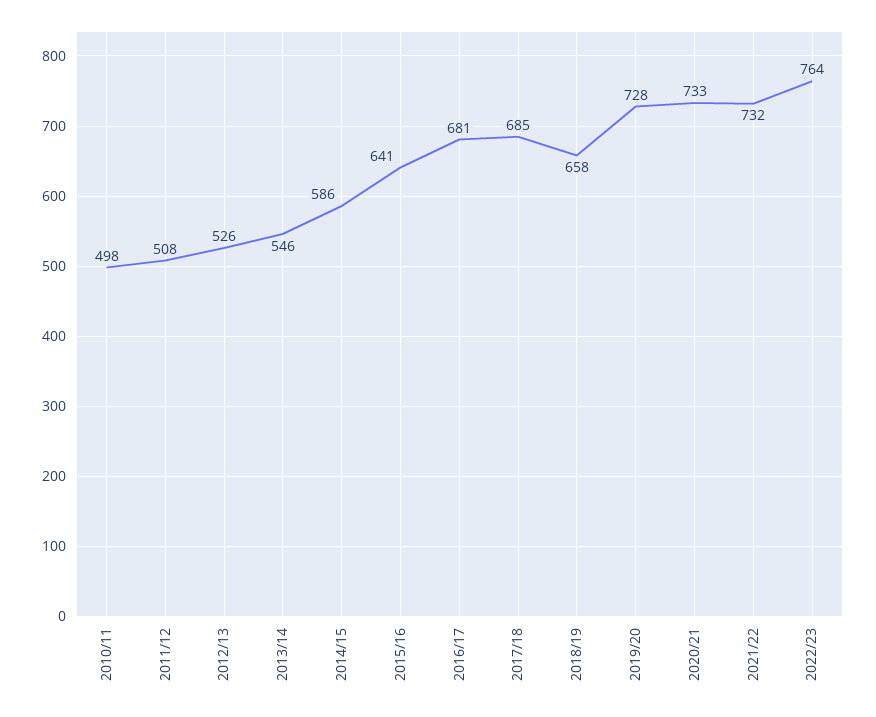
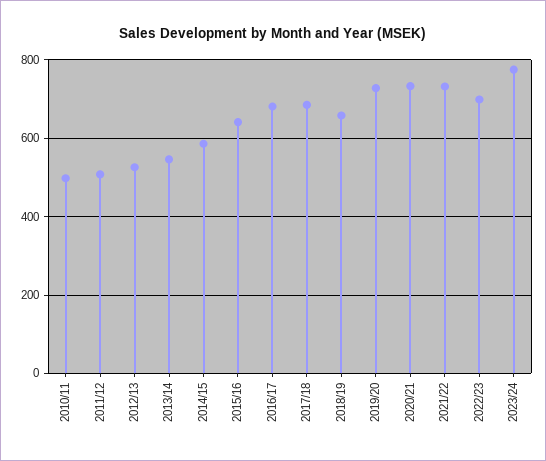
2022/23: 764 -> 700
2023/24: none -> 780

